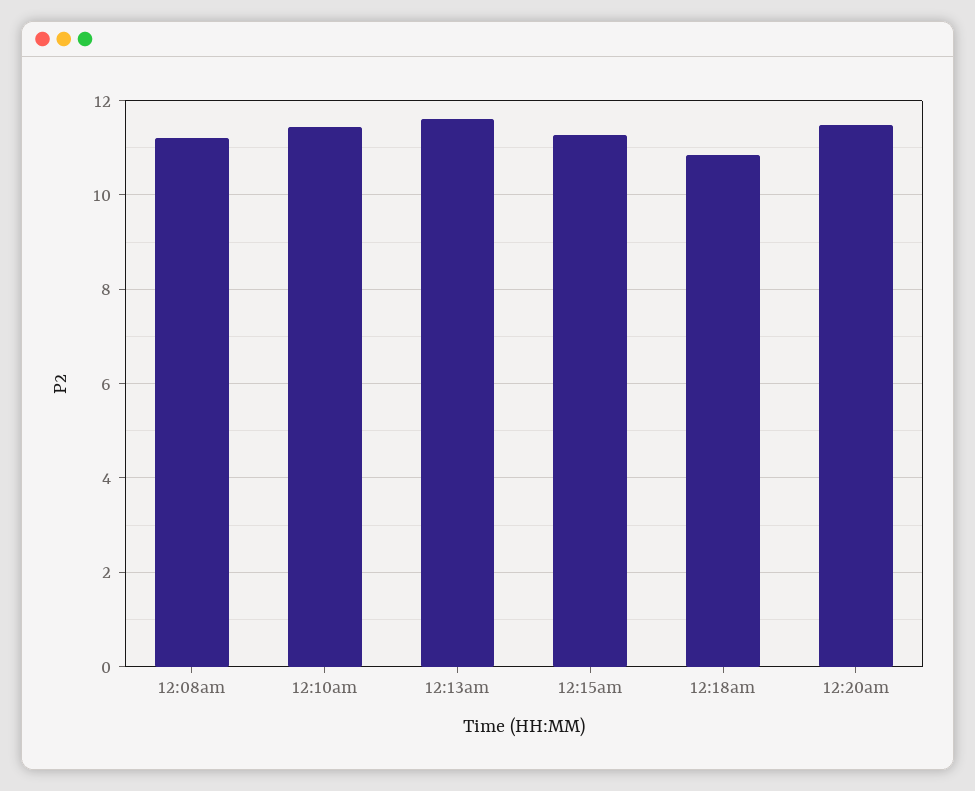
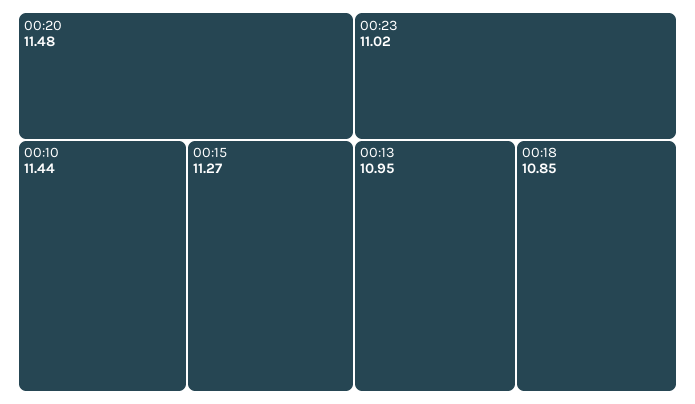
12:08am: 11.2 -> none
12:13am: 11.6 -> 10.95
00:23: none -> 11.02

